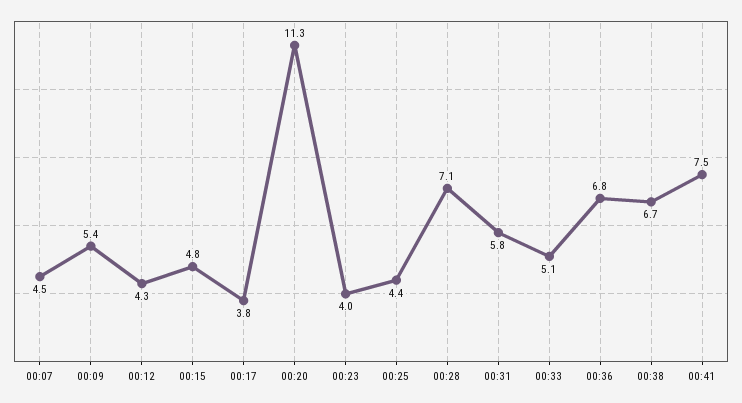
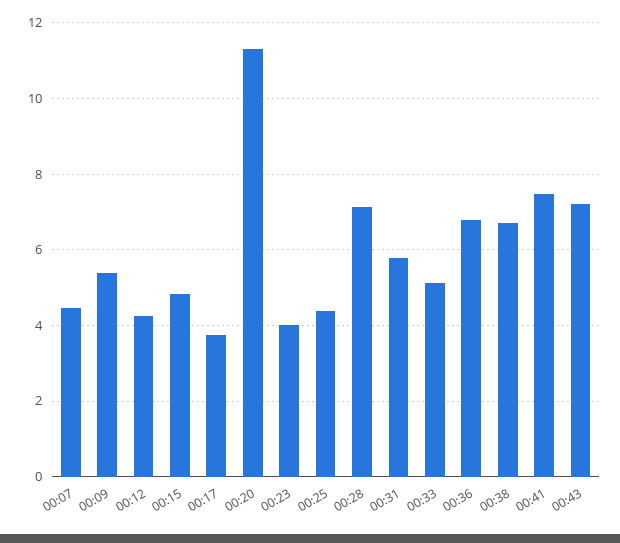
00:43: none -> 7.2

